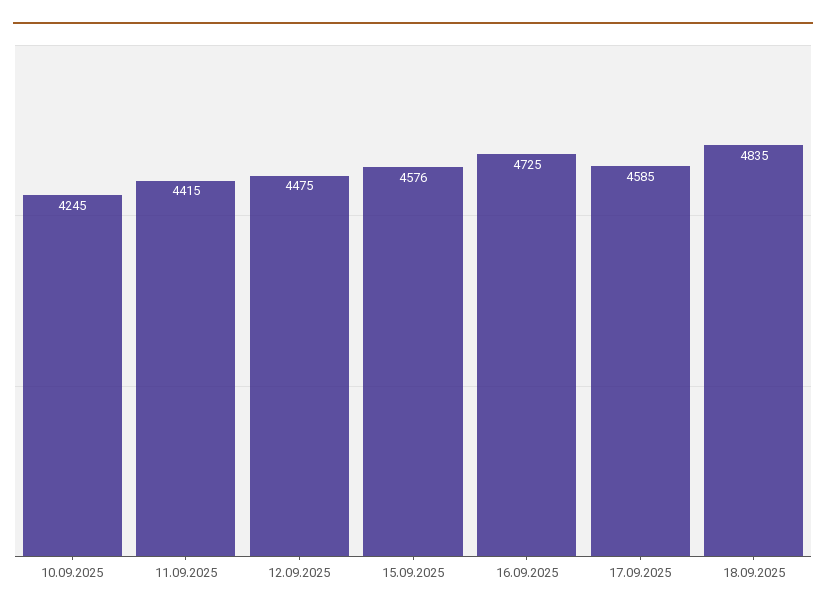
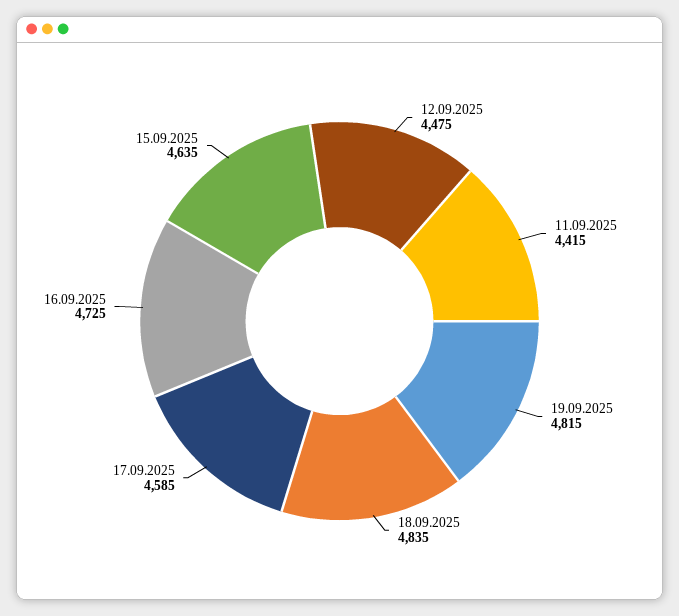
10.09.2025: 4245 -> none
15.09.2025: 4576 -> 4635
19.09.2025: none -> 4815

